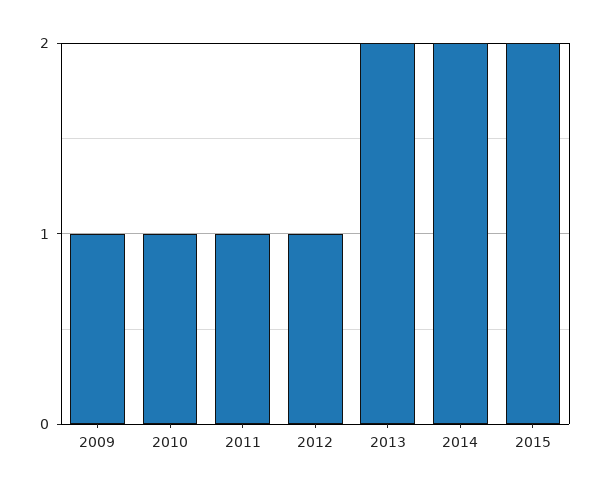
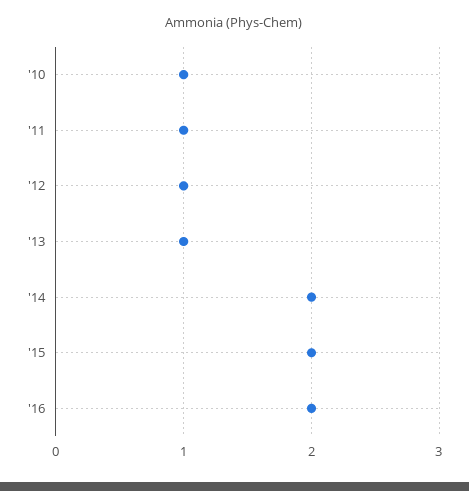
2009: 1 -> none
2013: 2 -> 1
'16: none -> 2

